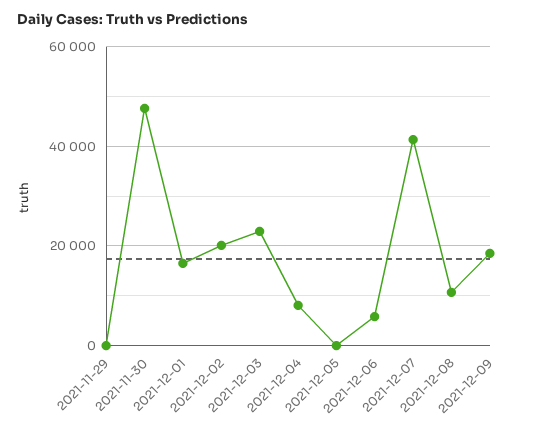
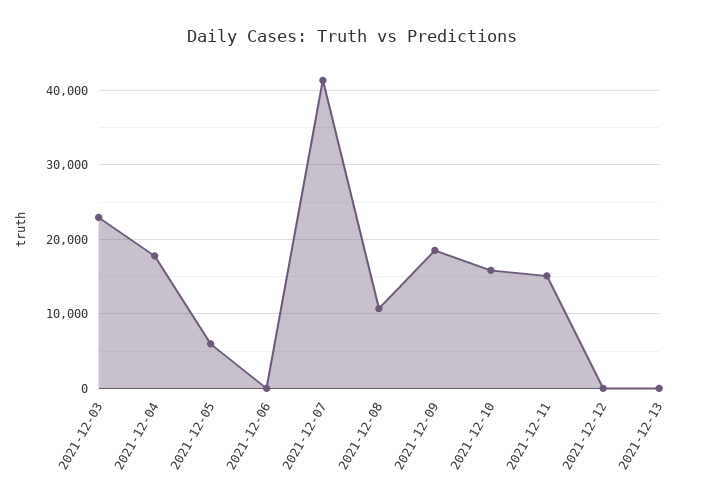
2021-11-29: 0 -> none
2021-11-30: 48000 -> none
2021-12-01: 16000 -> none
2021-12-02: 20000 -> none
2021-12-04: 8000 -> 18000
2021-12-05: 0 -> 6000
2021-12-06: 6000 -> 0
2021-12-10: none -> 16000
2021-12-11: none -> 15000
2021-12-12: none -> 0
2021-12-13: none -> 0

